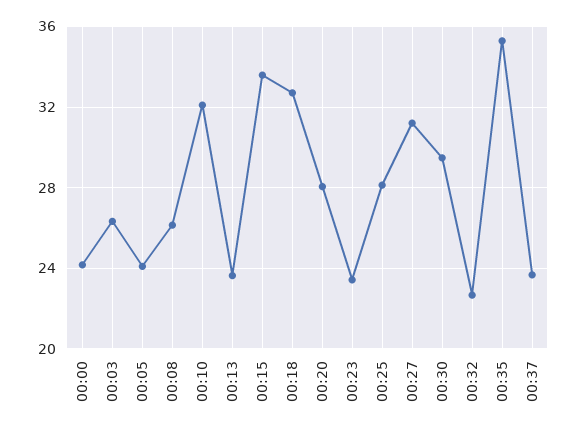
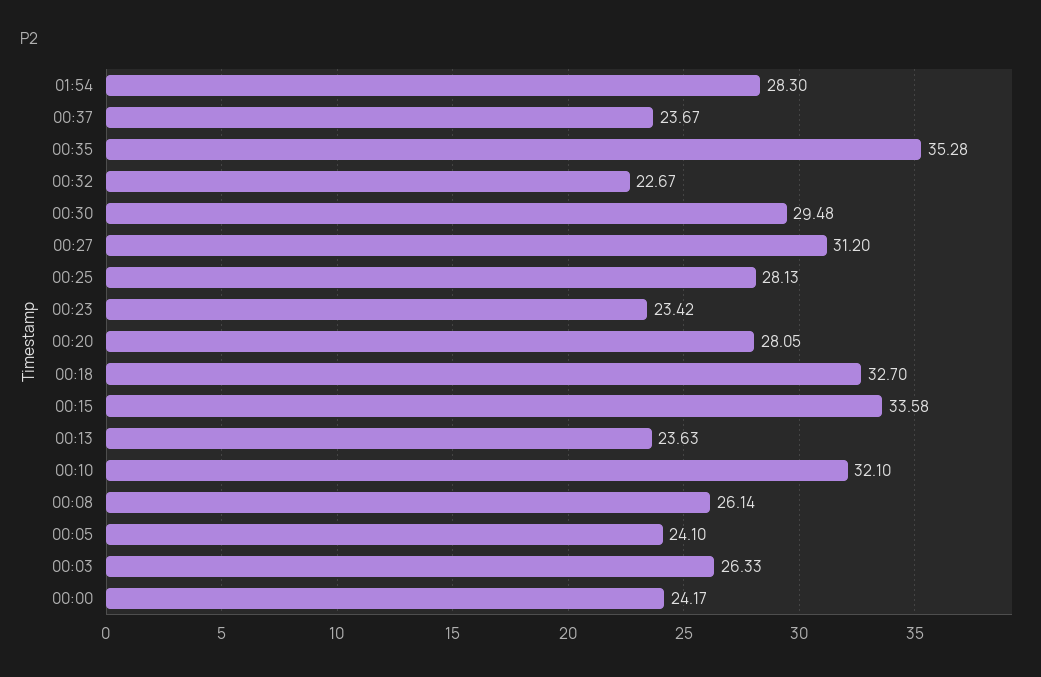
01:54: none -> 28.3

